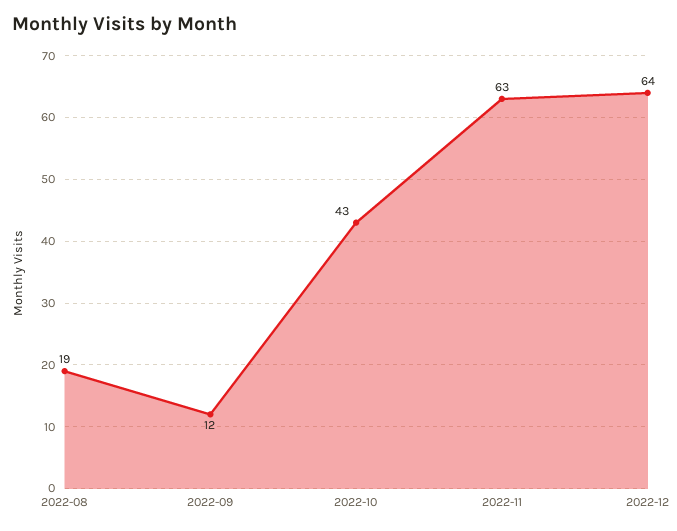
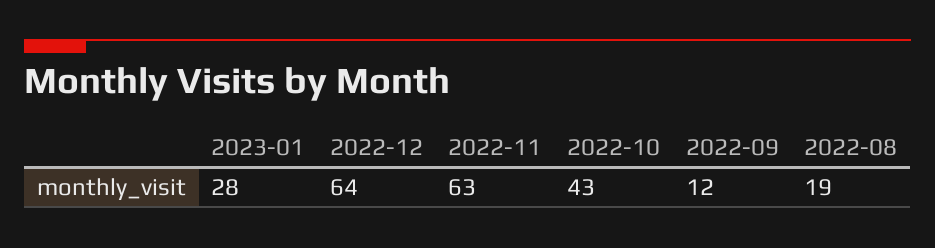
2023-01: none -> 28

